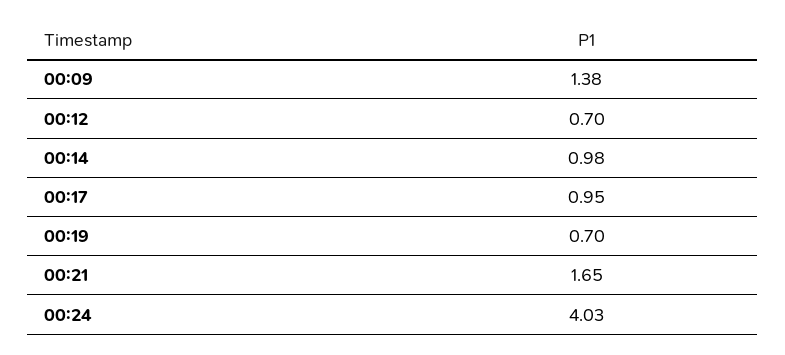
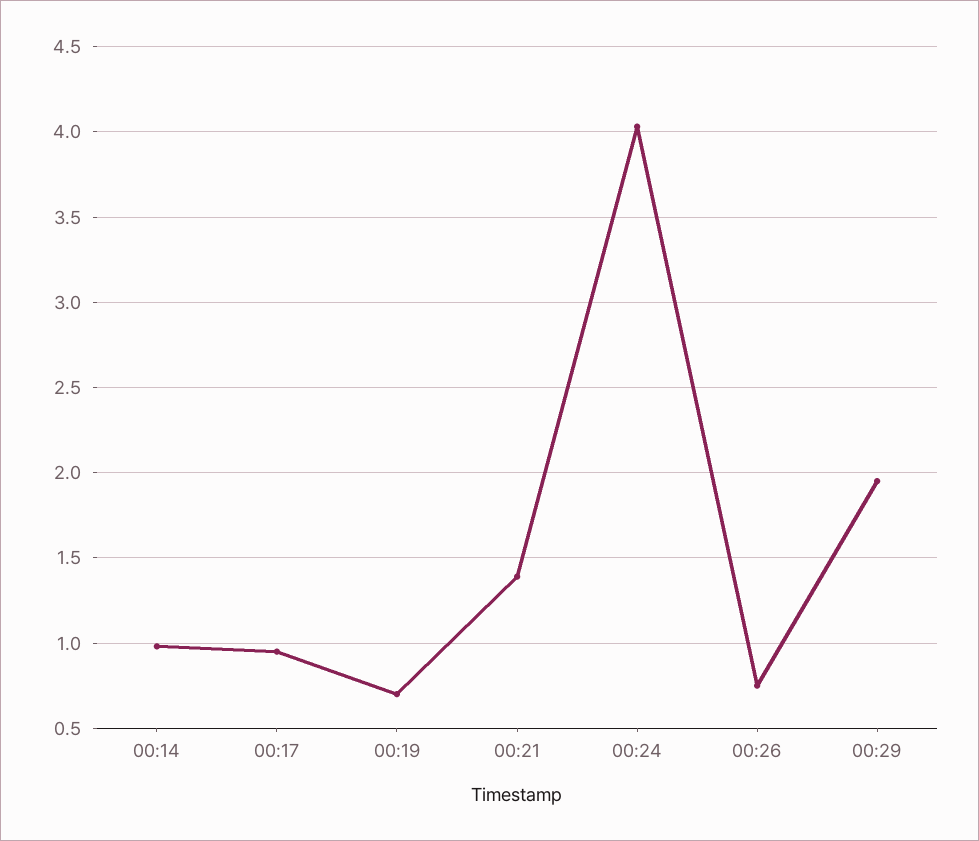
00:09: 1.38 -> none
00:12: 0.7 -> none
00:21: 1.65 -> 1.4
00:26: none -> 0.75
00:29: none -> 1.95

